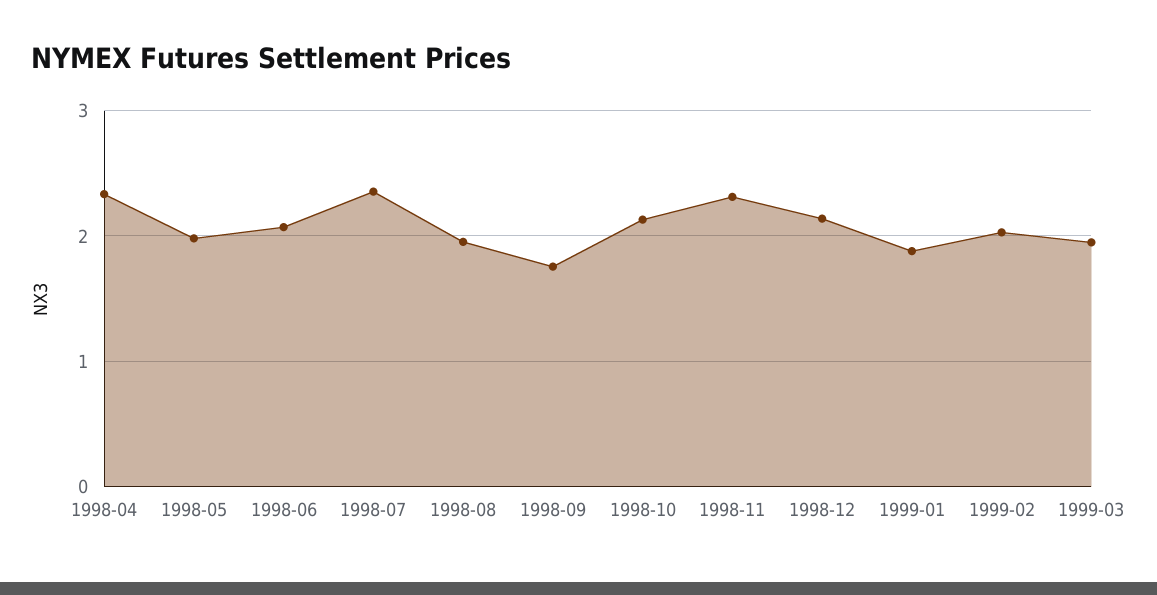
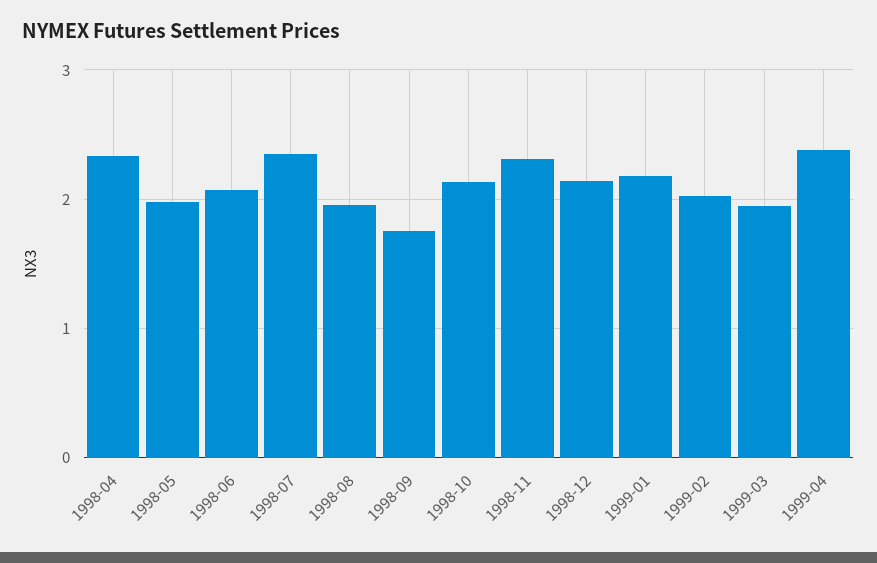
1999-01: 1.9 -> 2.2
1999-04: none -> 2.4

